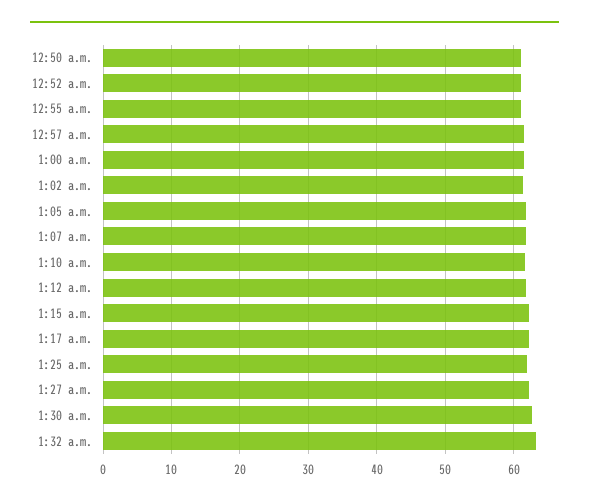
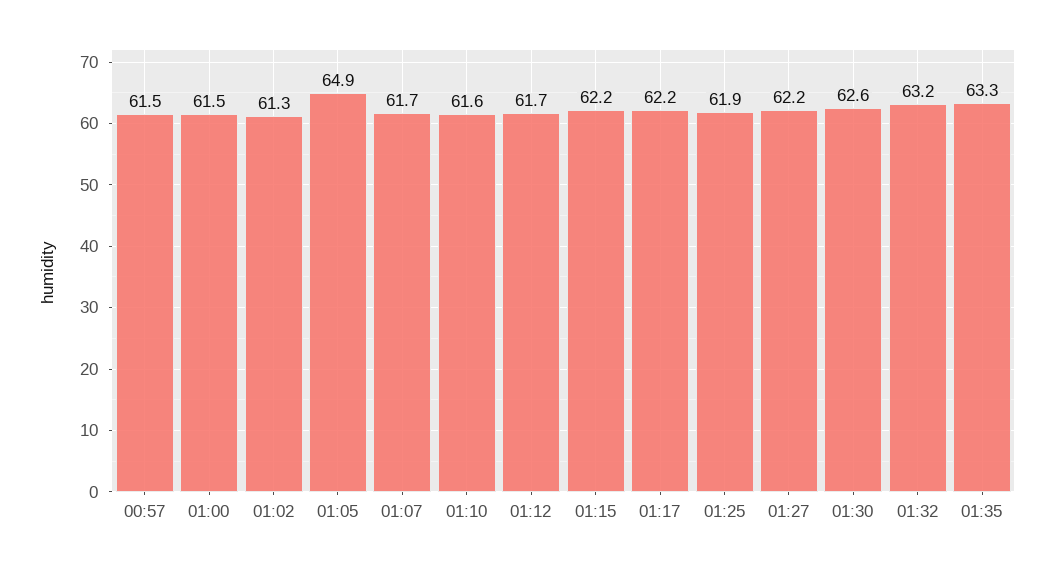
12:50 a.m.: 61 -> none
12:52 a.m.: 61 -> none
12:55 a.m.: 61 -> none
1:05 a.m.: 62 -> 64.9
01:35: none -> 63.3

